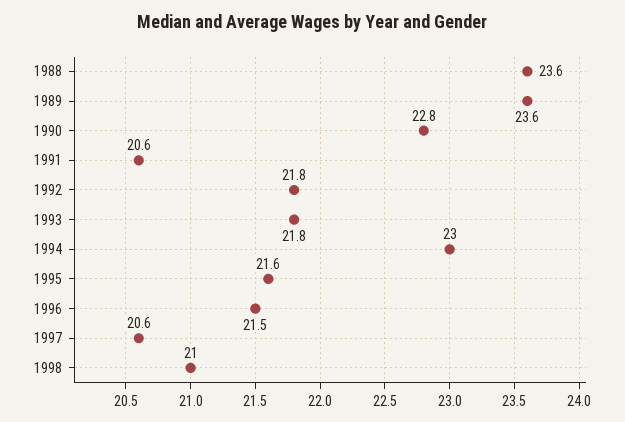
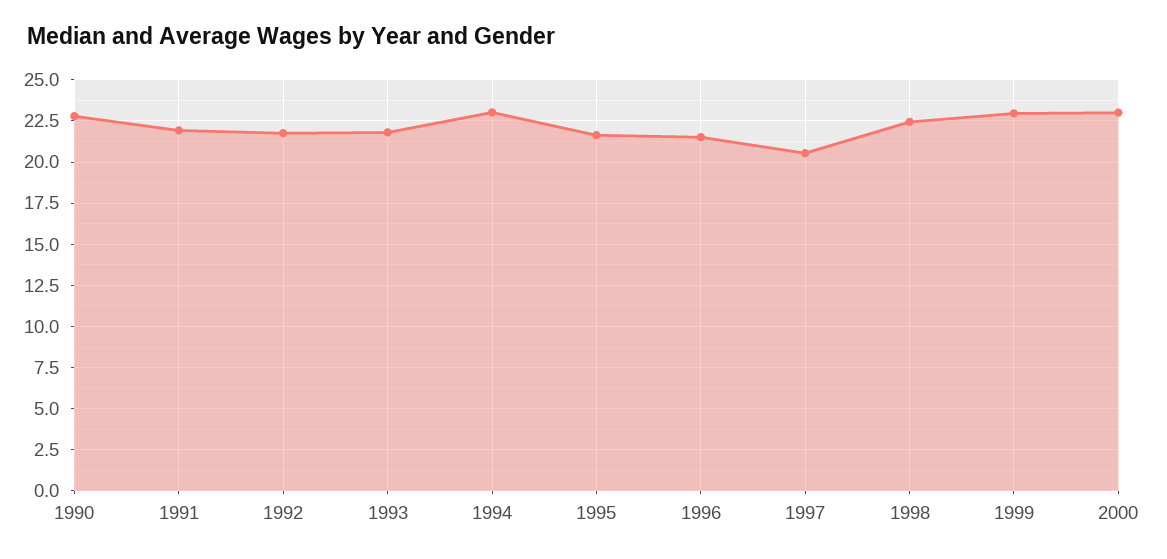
1988: 23.6 -> none
1989: 23.6 -> none
1991: 20.6 -> 22
1998: 21 -> 22.5
1999: none -> 23
2000: none -> 23

